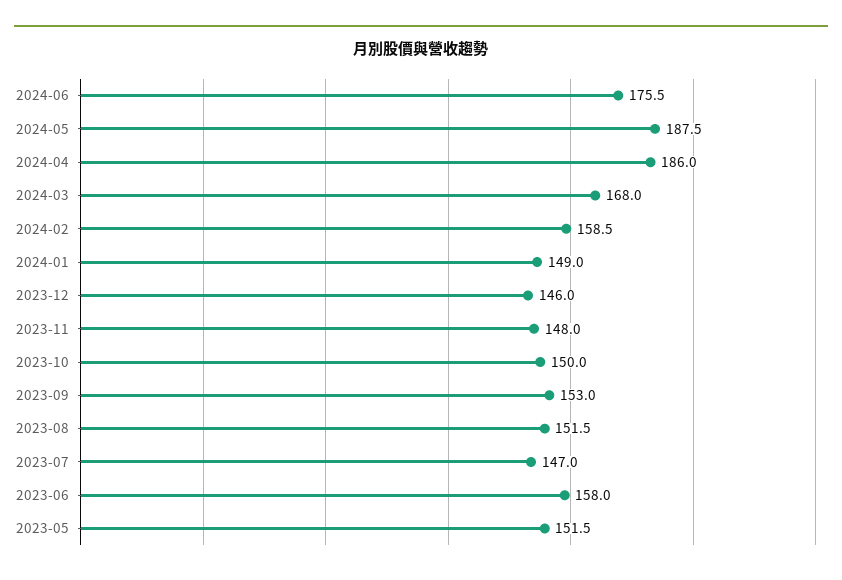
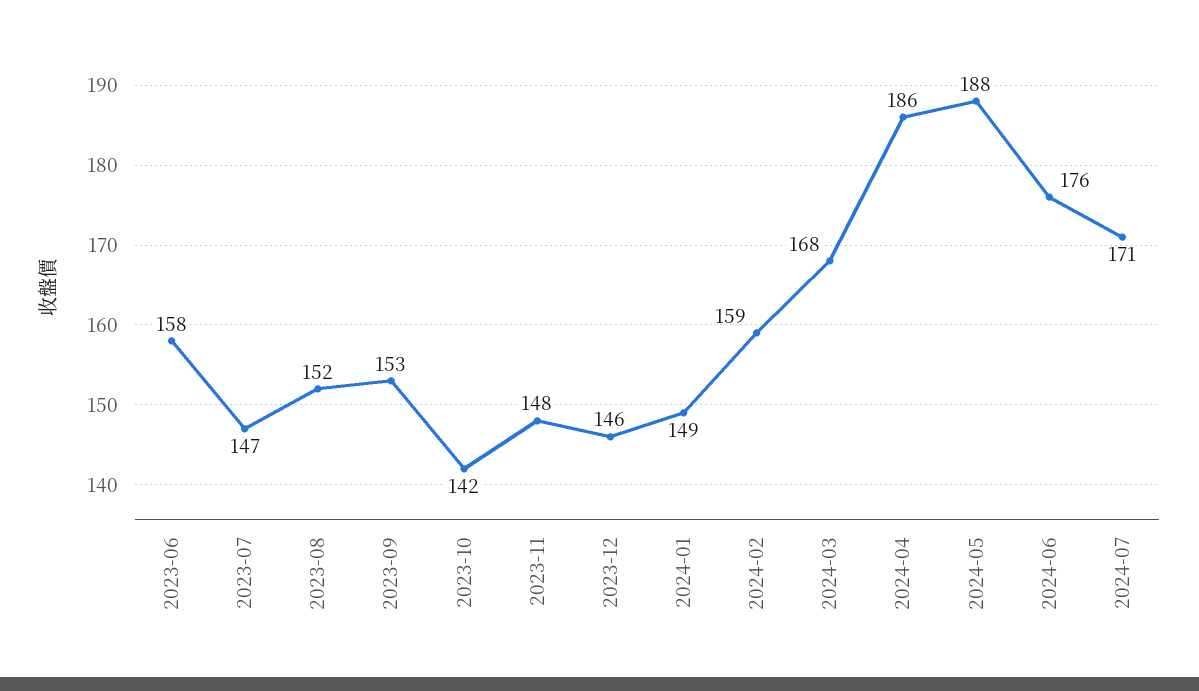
2023-10: 150 -> 142
2023-05: 151.5 -> none
2024-07: none -> 171

